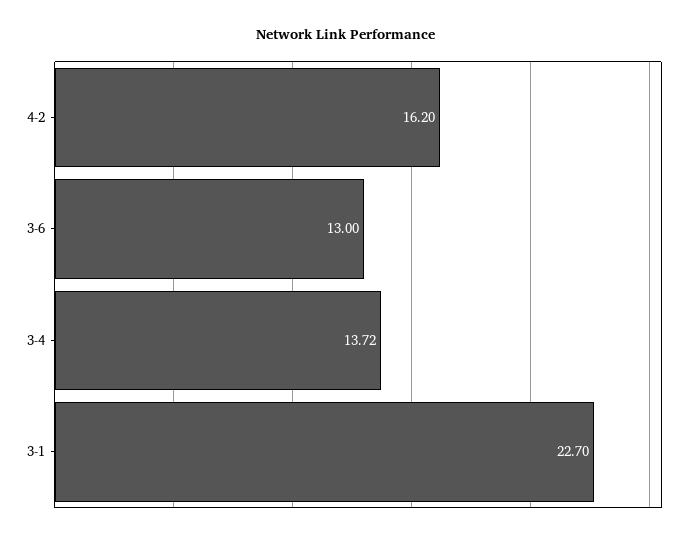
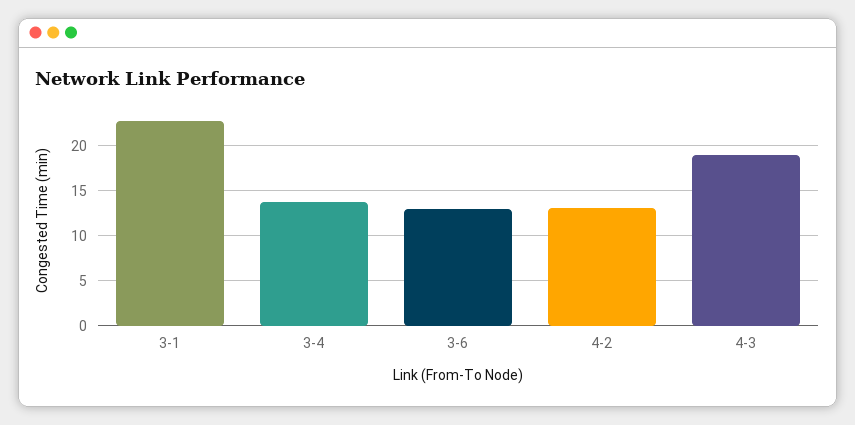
4-2: 16.2 -> 13
4-3: none -> 19

